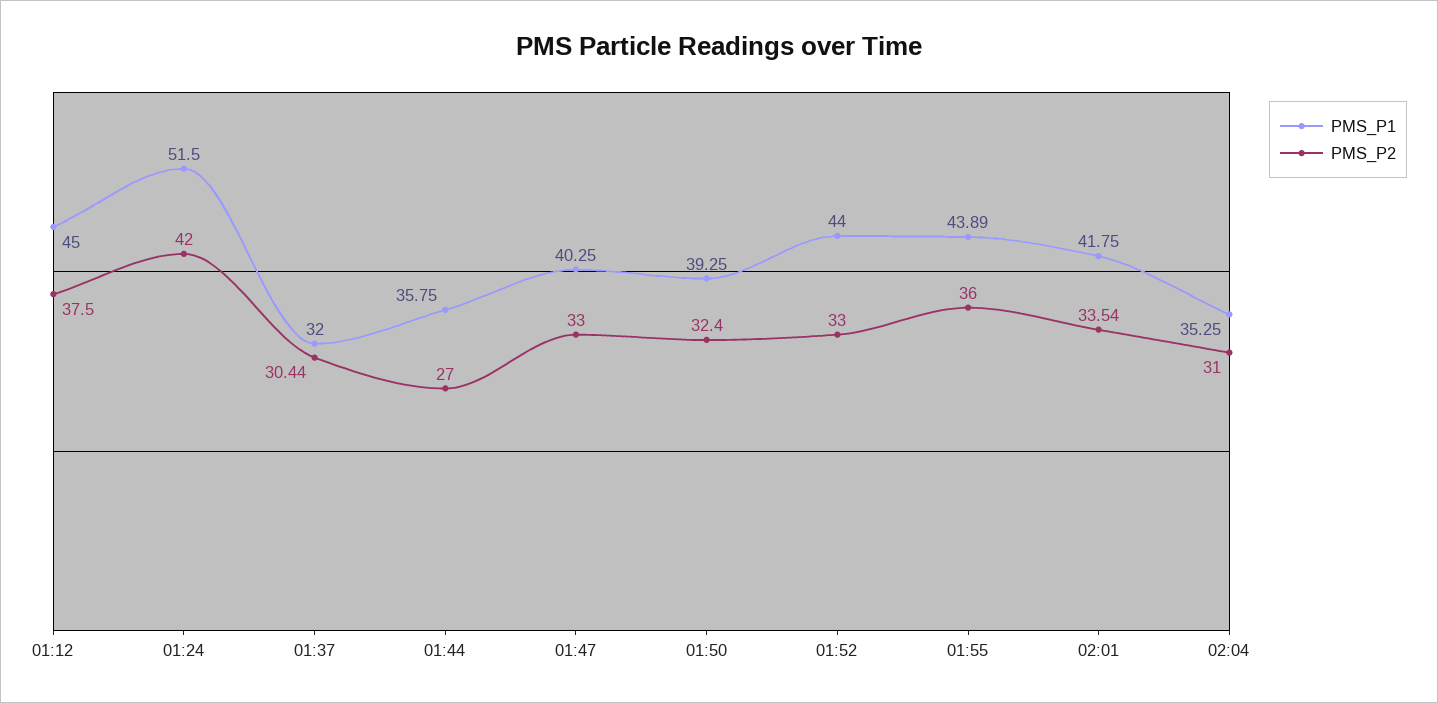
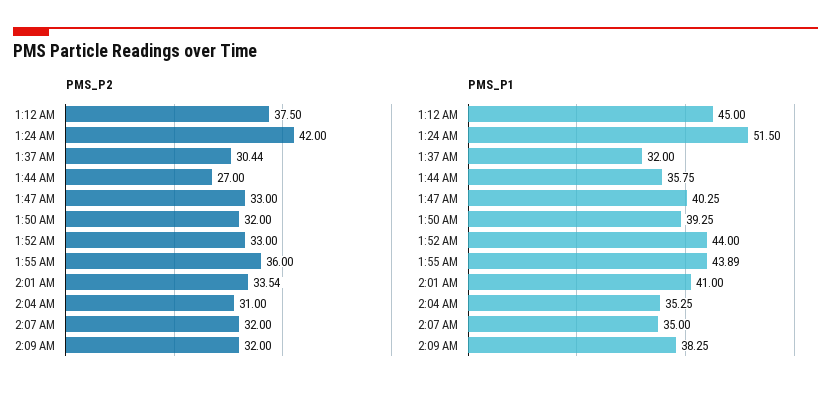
PMS_P2, 01:50: 32.4 -> 32
PMS_P1, 02:01: 41.75 -> 41
PMS_P2, 2:07 AM: none -> 32
PMS_P2, 2:09 AM: none -> 32
PMS_P1, 2:07 AM: none -> 35
PMS_P1, 2:09 AM: none -> 38.25

